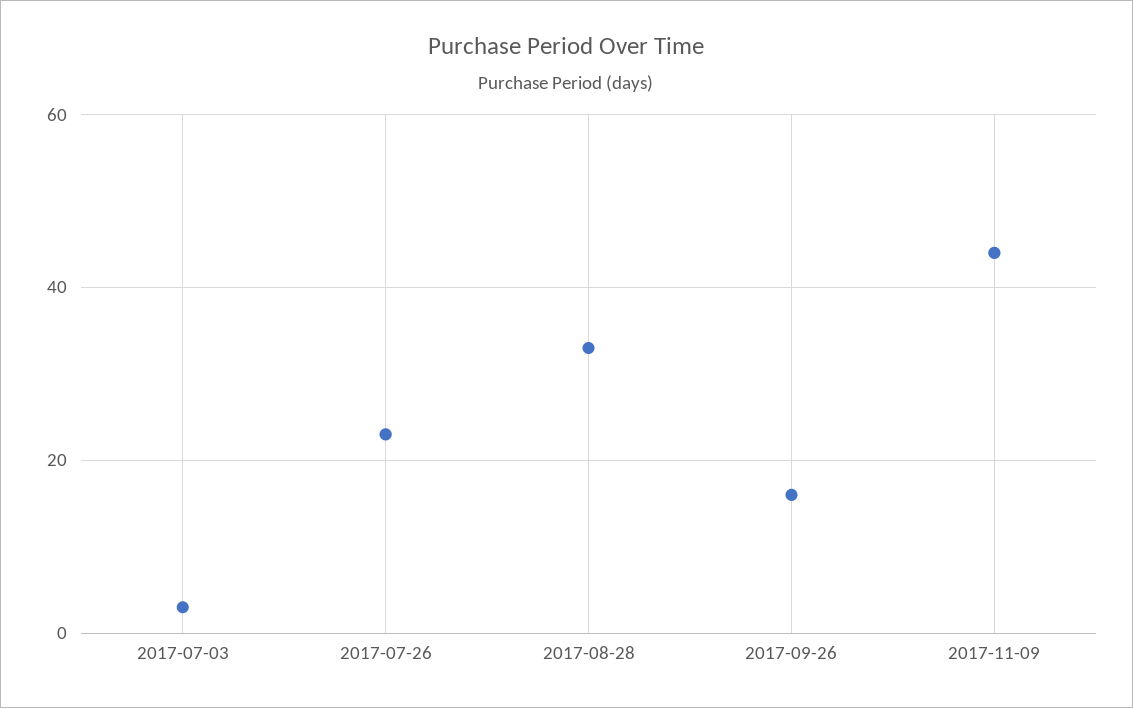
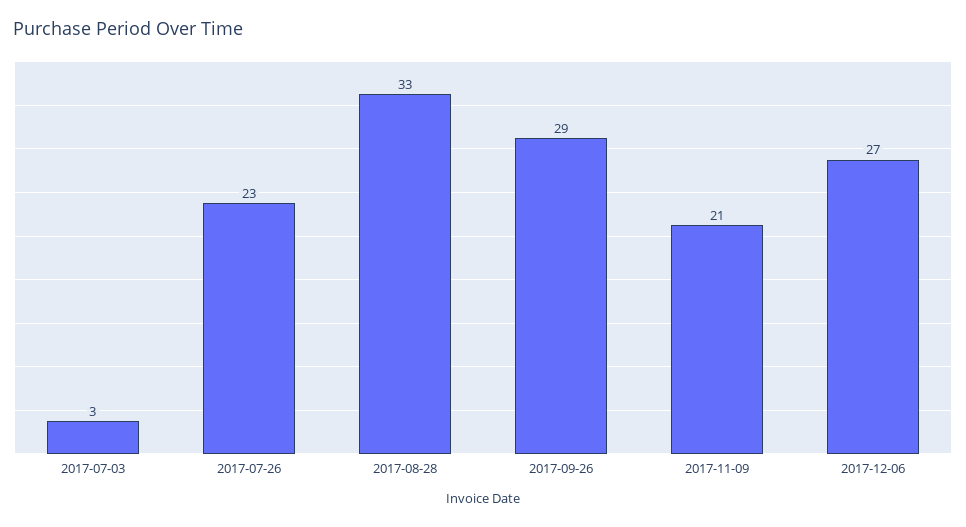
2017-09-26: 15 -> 29
2017-11-09: 45 -> 21
2017-12-06: none -> 27

